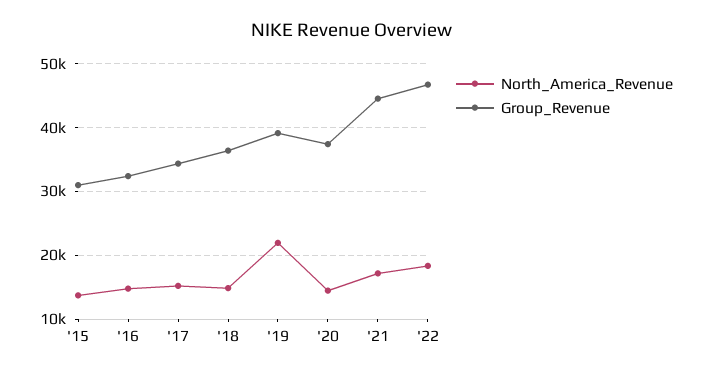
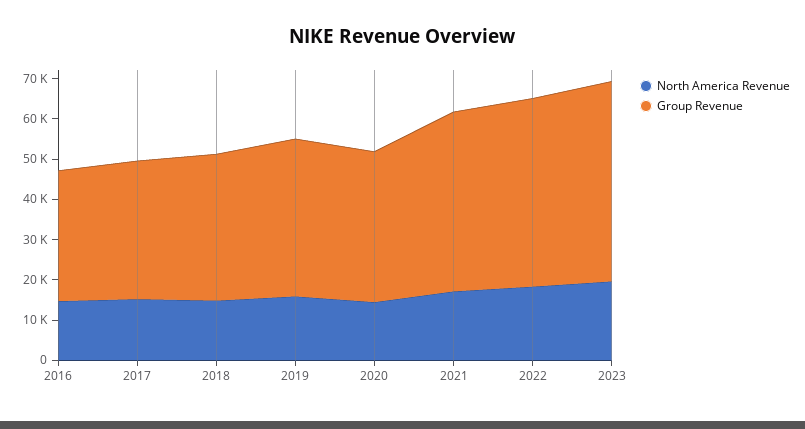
North_America_Revenue, '15: 14000 -> none
Group_Revenue, '15: 31000 -> none
North_America_Revenue, '19: 22000 -> 16000
North_America_Revenue, 2023: none -> 20000
Group_Revenue, 2023: none -> 50000

